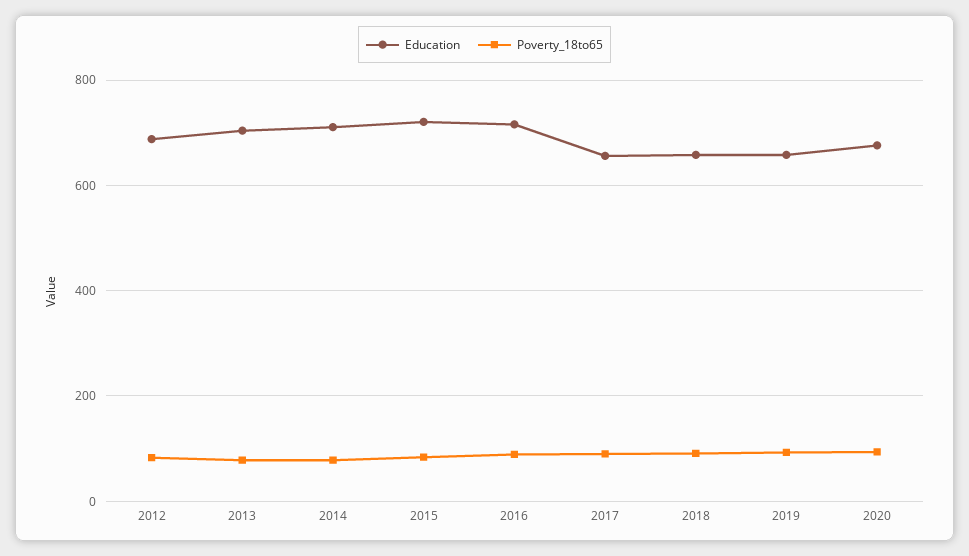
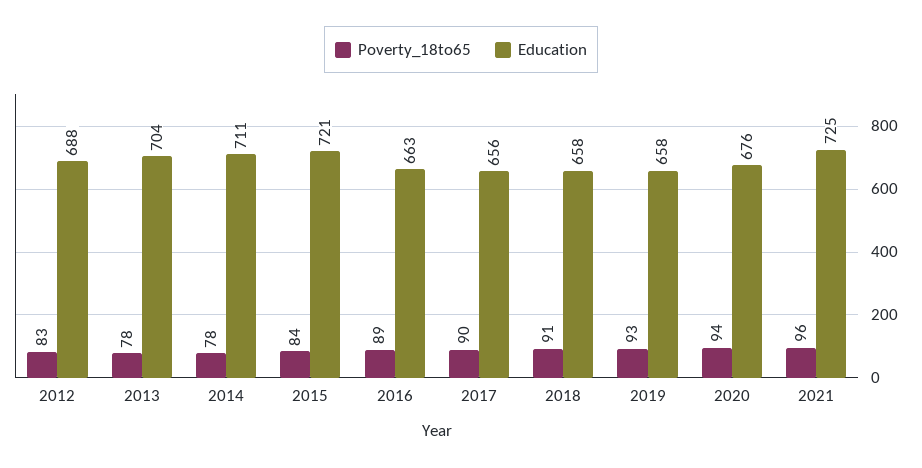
Education, 2016: 720 -> 663
Poverty_18to65, 2021: none -> 96
Education, 2021: none -> 725

